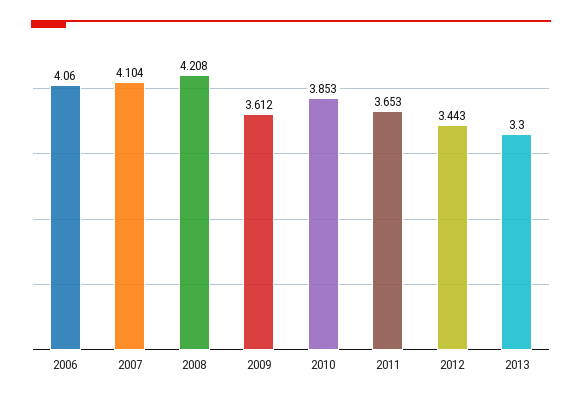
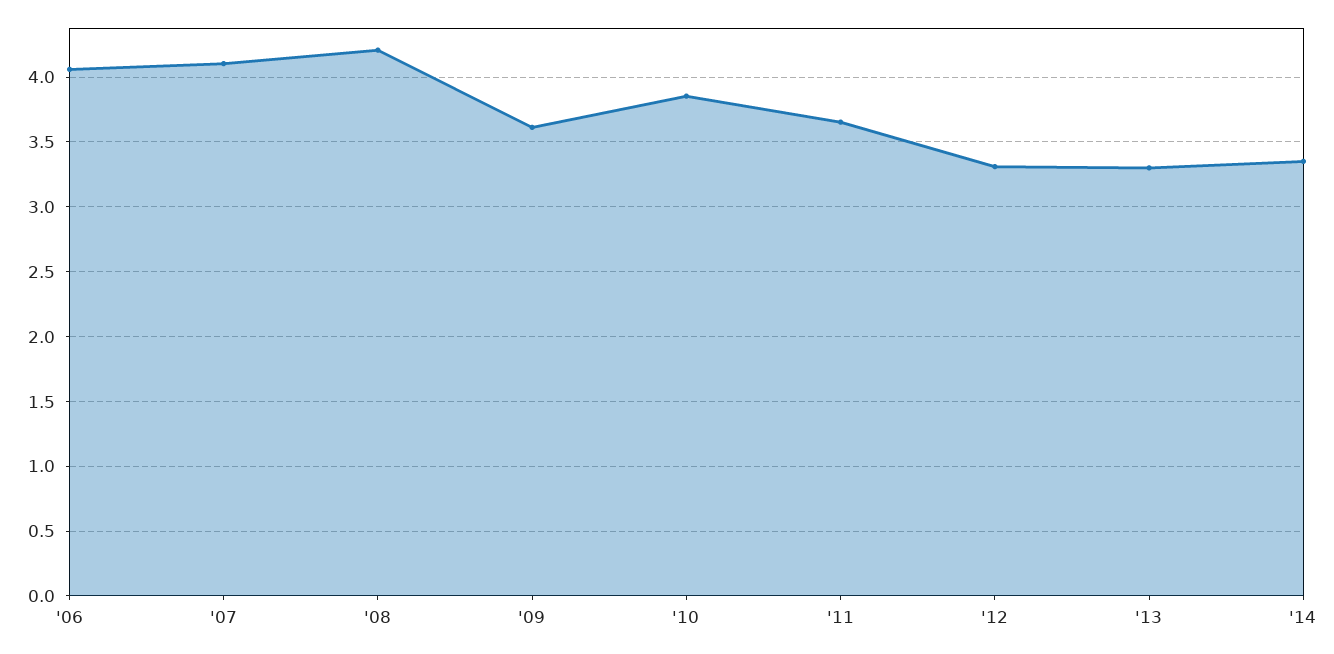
2012: 3.443 -> 3.3
'14: none -> 3.35

